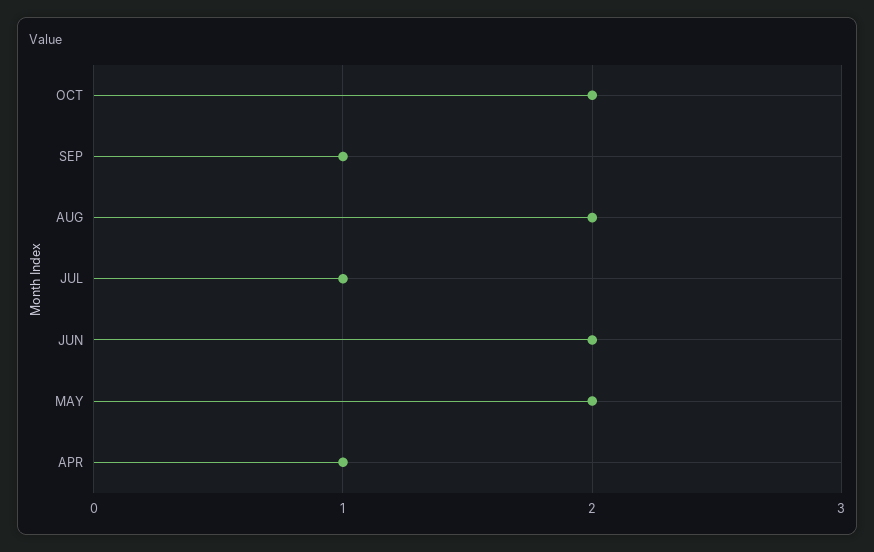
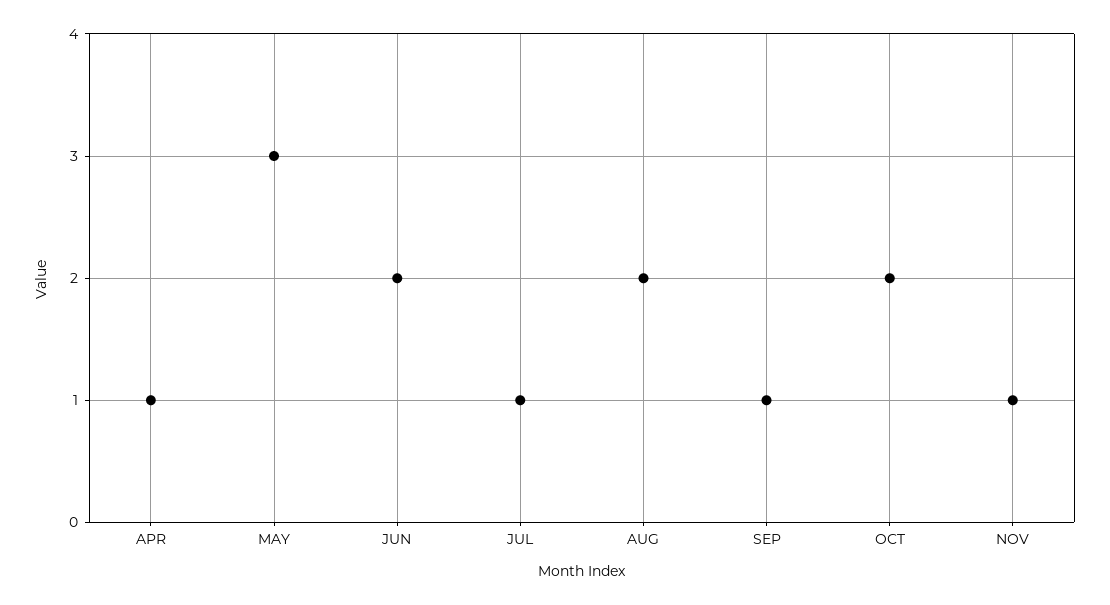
MAY: 2 -> 3
NOV: none -> 1

